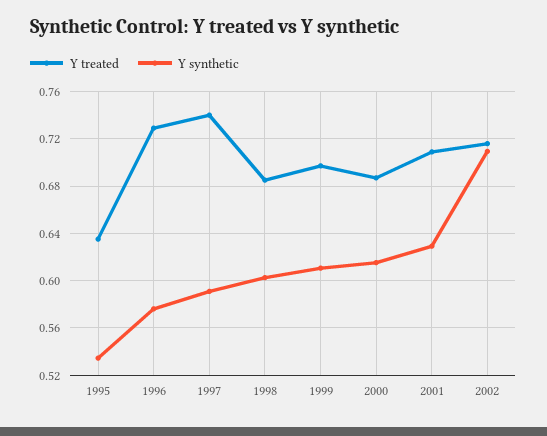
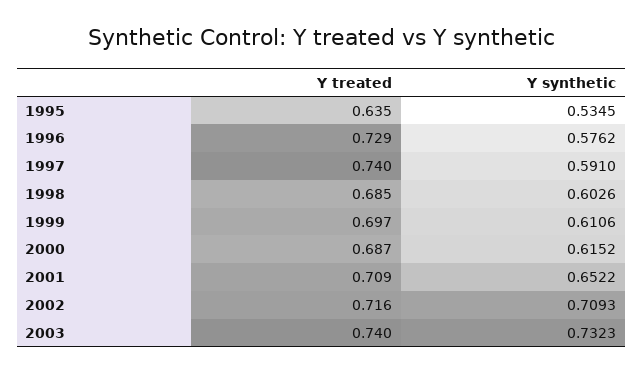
Y synthetic, 2001: 0.63 -> 0.6522
Y treated, 2003: none -> 0.74
Y synthetic, 2003: none -> 0.7323

